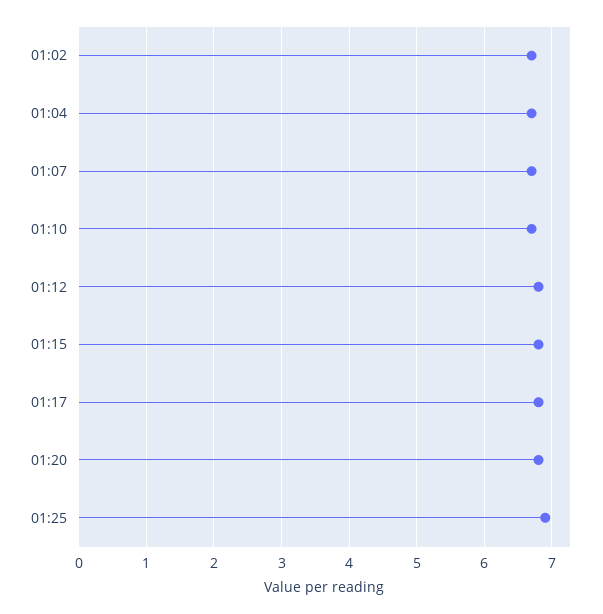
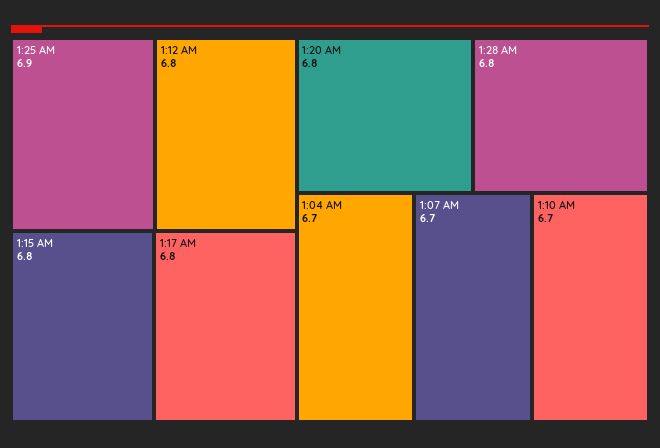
01:02: 6.7 -> none
1:28 AM: none -> 6.8

